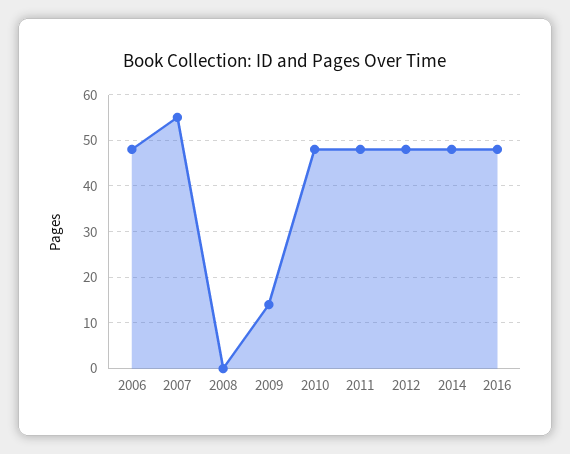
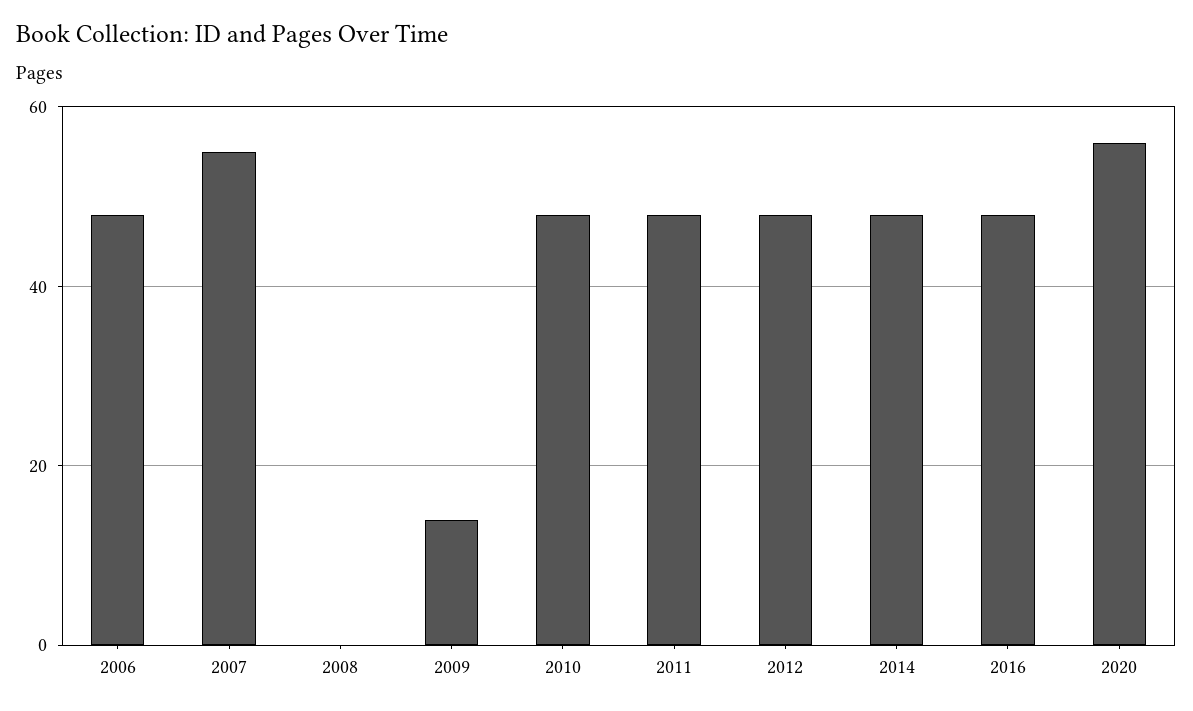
2020: none -> 55

